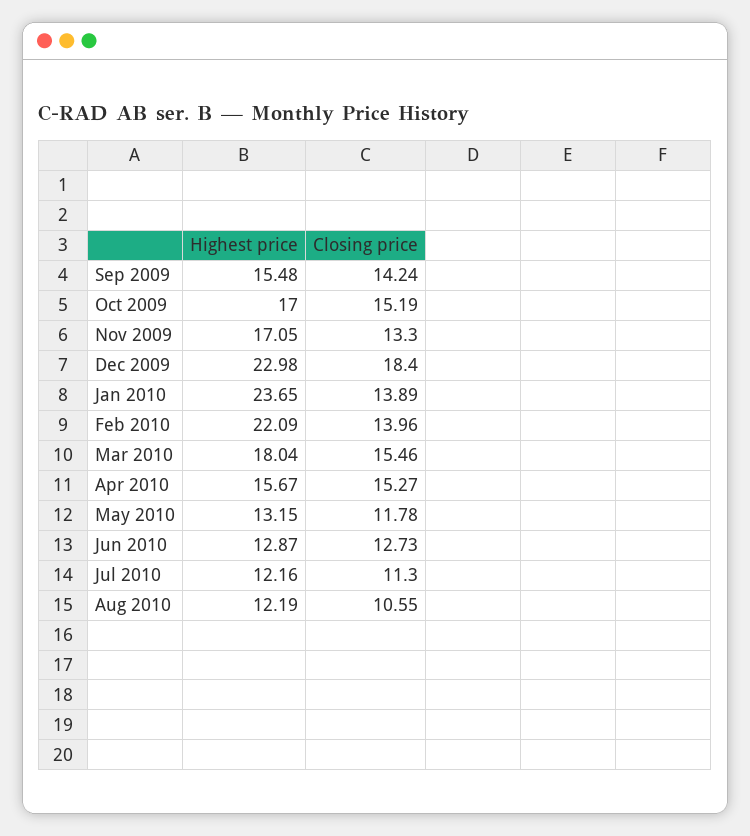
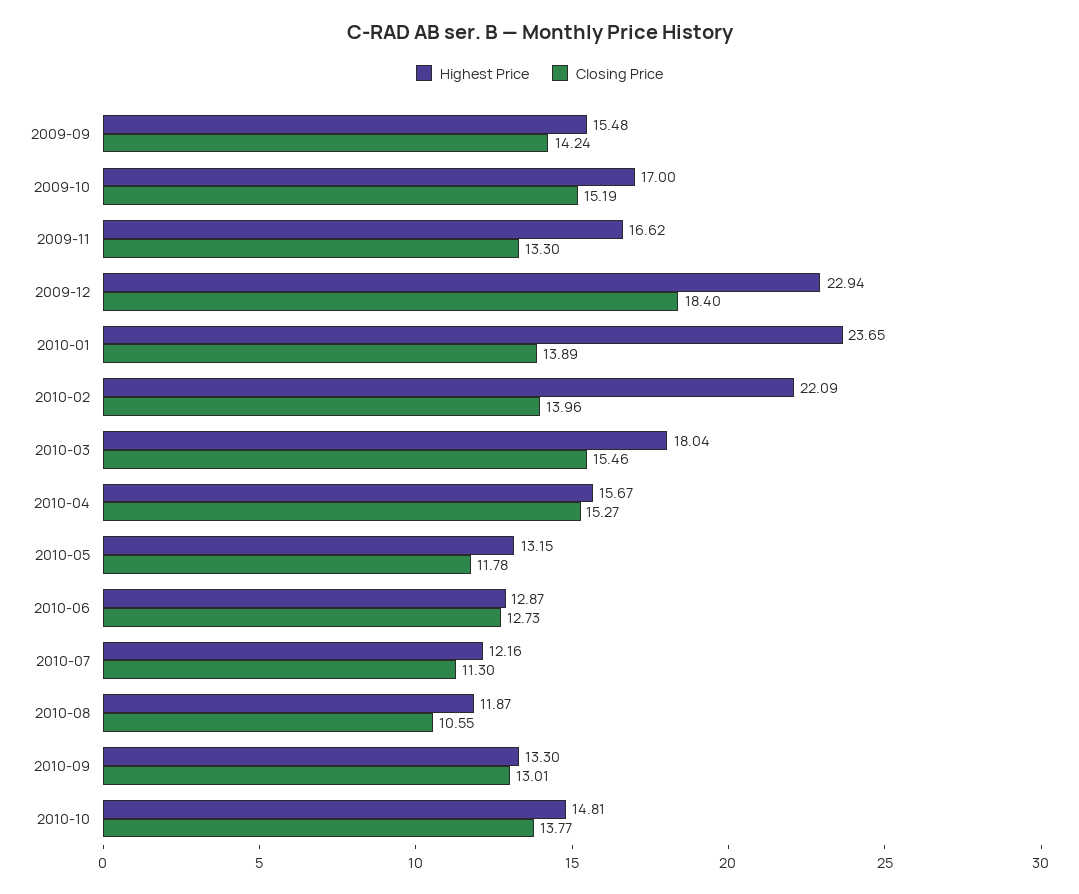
Highest price, Nov 2009: 17.05 -> 16.62
Highest price, Dec 2009: 22.98 -> 22.94
Highest price, Aug 2010: 12.19 -> 11.87
Highest price, 2010-09: none -> 13.3
Closing price, 2010-09: none -> 13.01
Highest price, 2010-10: none -> 14.81
Closing price, 2010-10: none -> 13.77

